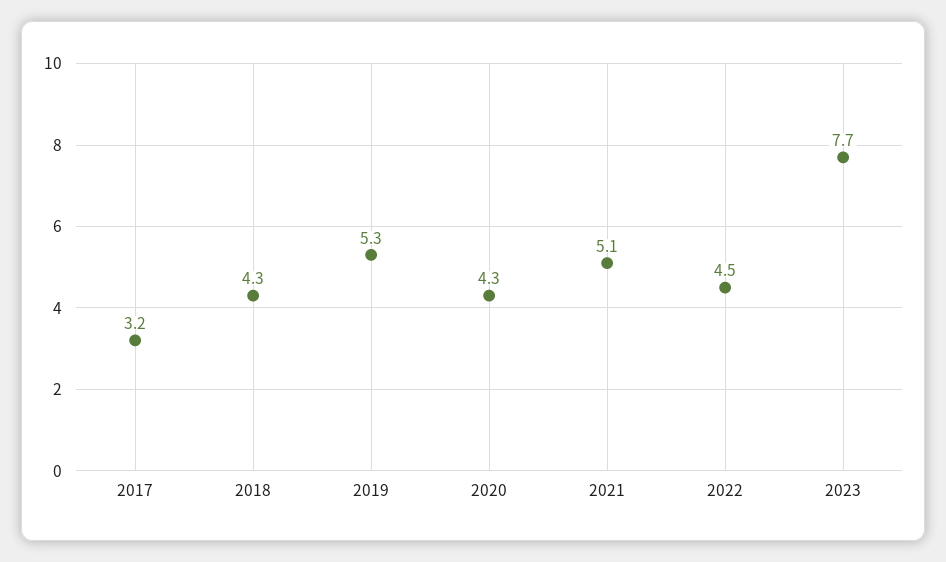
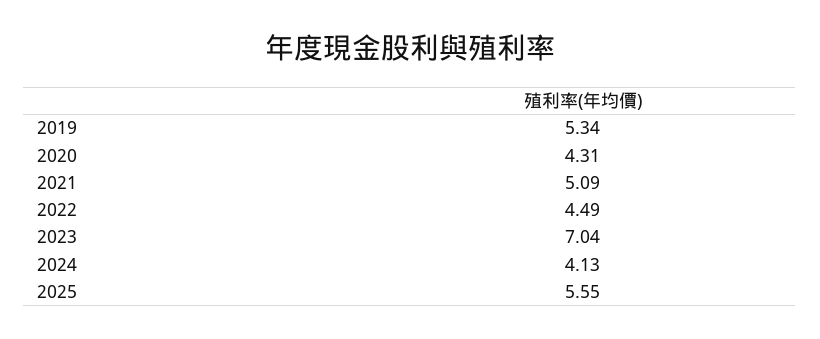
2017: 3.2 -> none
2018: 4.3 -> none
2023: 7.7 -> 7.04
2024: none -> 4.13
2025: none -> 5.55

